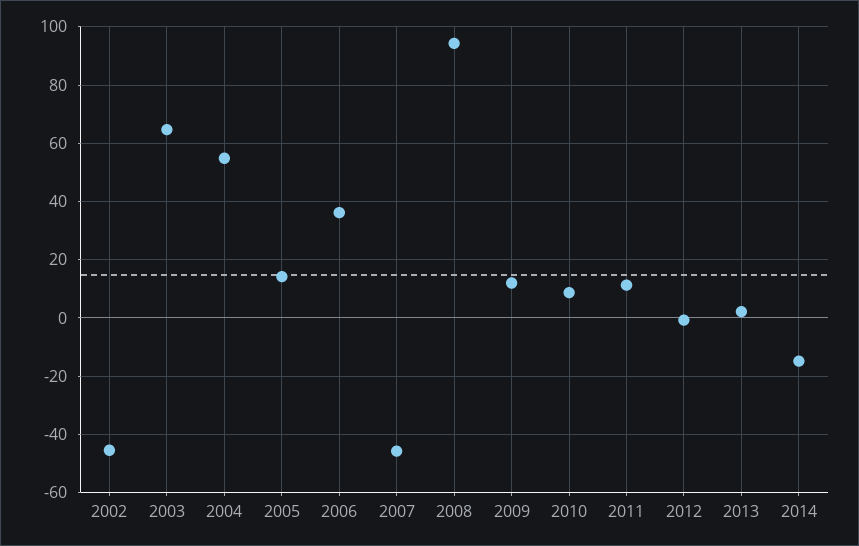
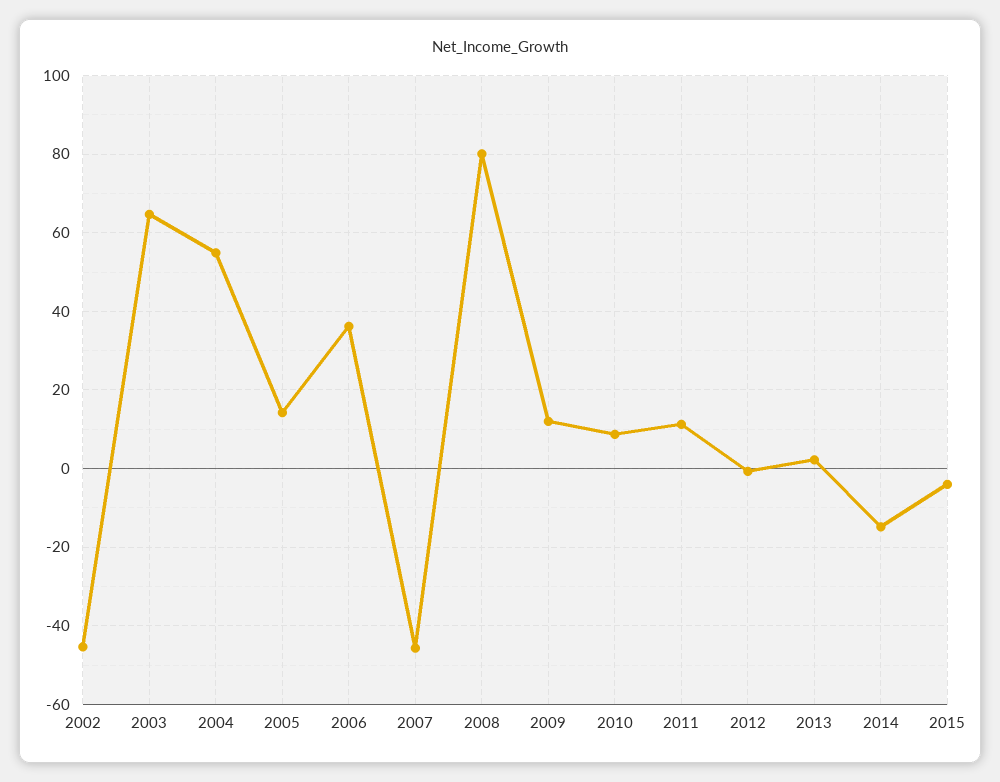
2008: 95 -> 80
2015: none -> -4

